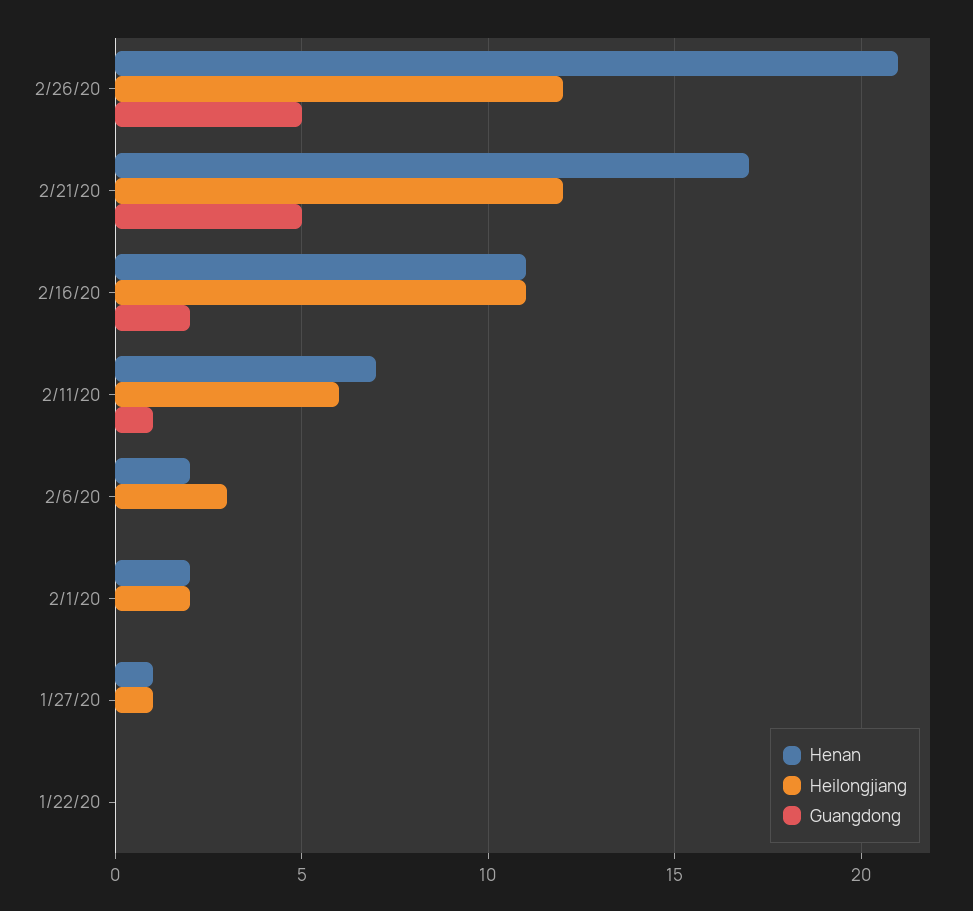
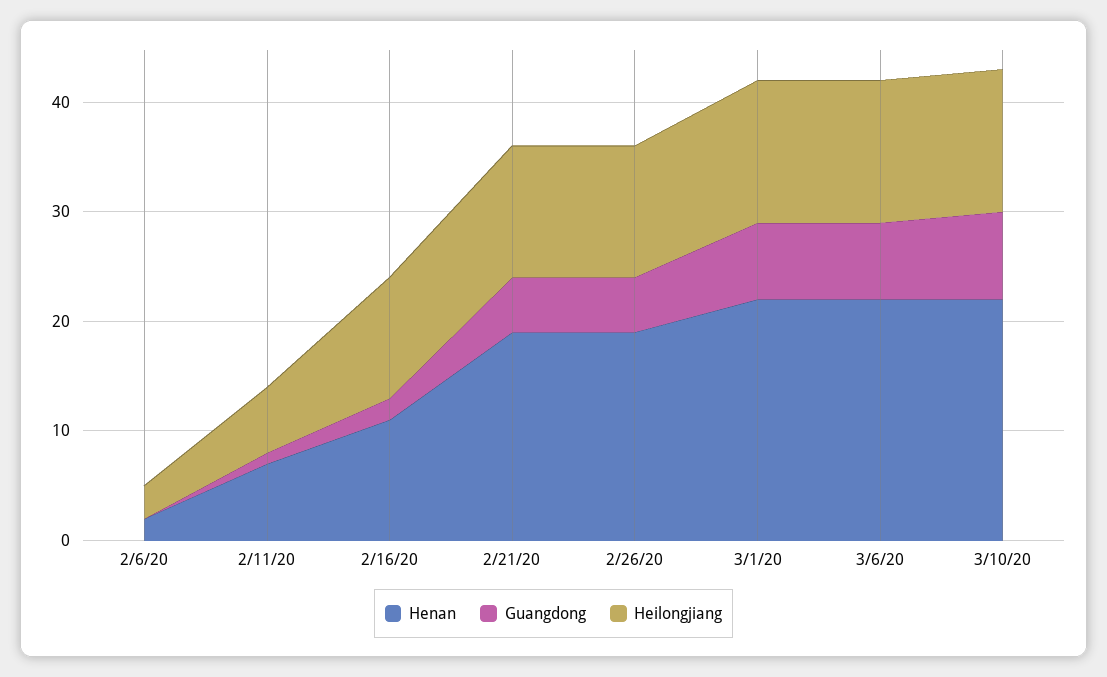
Henan, 2/26/20: 21 -> 19
Henan, 2/21/20: 17 -> 19
Henan, 2/1/20: 2 -> none
Heilongjiang, 2/1/20: 2 -> none
Guangdong, 2/1/20: 0 -> none
Henan, 1/27/20: 1 -> none
Heilongjiang, 1/27/20: 1 -> none
Guangdong, 1/27/20: 0 -> none
Henan, 1/22/20: 0 -> none
Heilongjiang, 1/22/20: 0 -> none
Guangdong, 1/22/20: 0 -> none
Henan, 3/1/20: none -> 22
Guangdong, 3/1/20: none -> 7
Heilongjiang, 3/1/20: none -> 13
Henan, 3/6/20: none -> 22
Guangdong, 3/6/20: none -> 7
Heilongjiang, 3/6/20: none -> 13
Henan, 3/10/20: none -> 22
Guangdong, 3/10/20: none -> 8
Heilongjiang, 3/10/20: none -> 13

